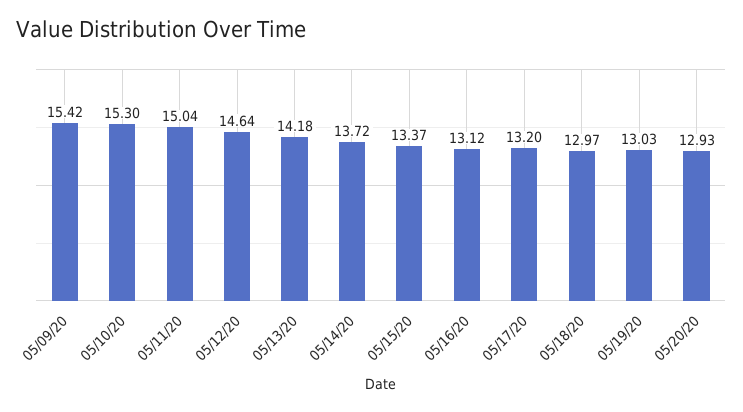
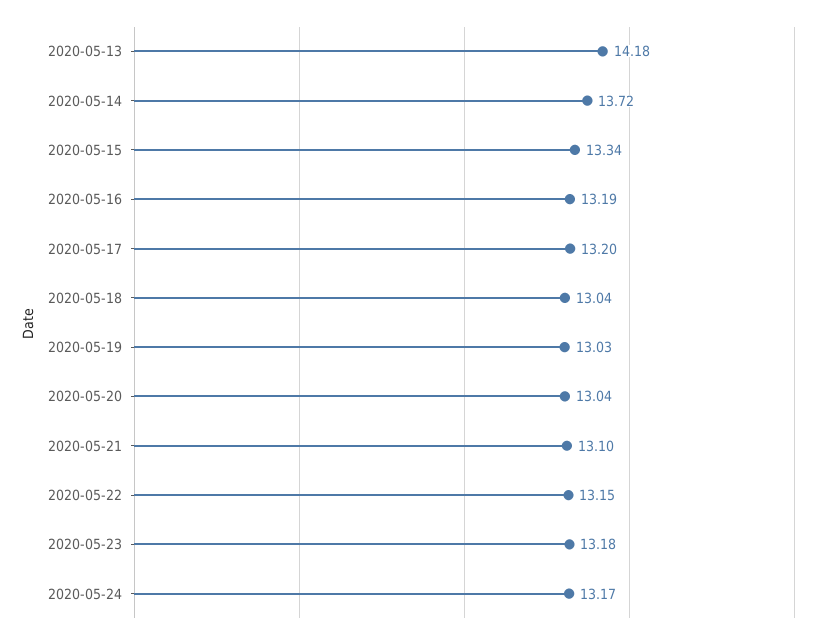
05/09/20: 15.42 -> none
05/10/20: 15.3 -> none
05/11/20: 15.04 -> none
05/12/20: 14.64 -> none
05/15/20: 13.37 -> 13.34
05/16/20: 13.12 -> 13.19
05/18/20: 12.97 -> 13.04
05/20/20: 12.93 -> 13.04
2020-05-21: none -> 13.1
2020-05-22: none -> 13.15
2020-05-23: none -> 13.18
2020-05-24: none -> 13.17

